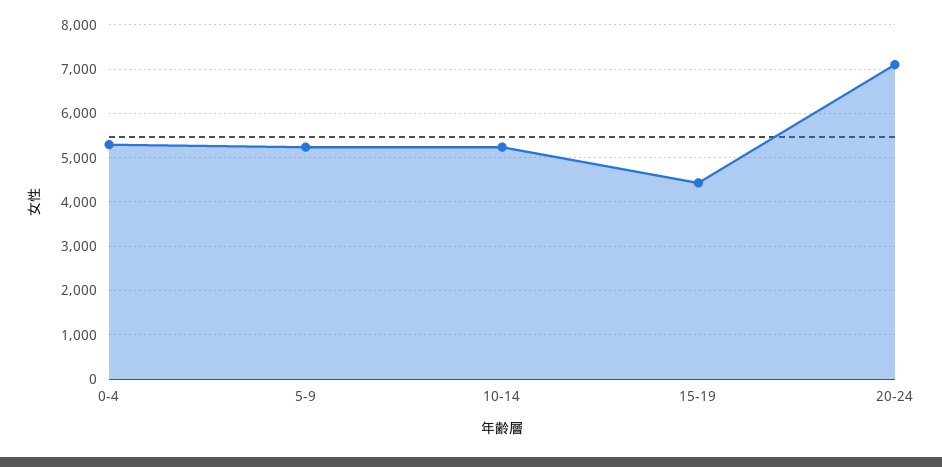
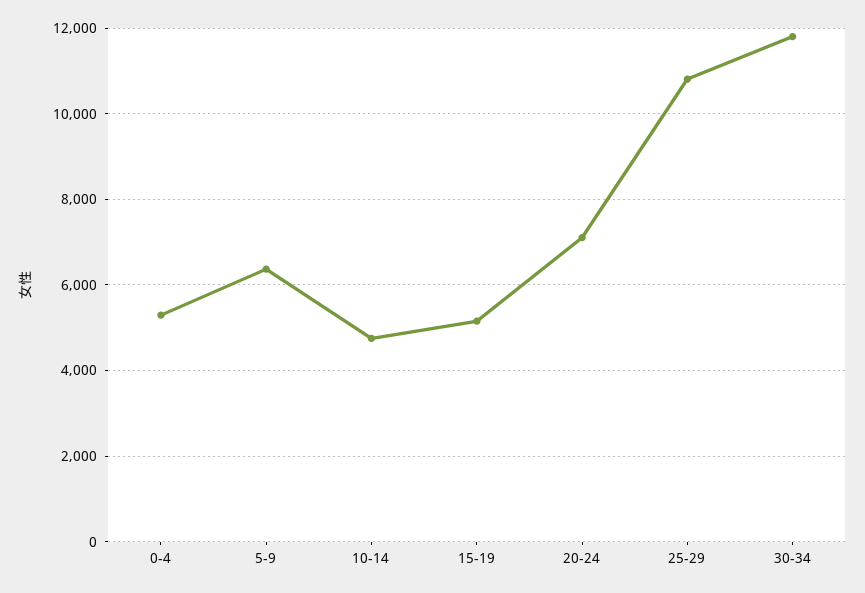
5-9: 5200 -> 6400
10-14: 5200 -> 4800
15-19: 4400 -> 5200
25-29: none -> 10800
30-34: none -> 11800

